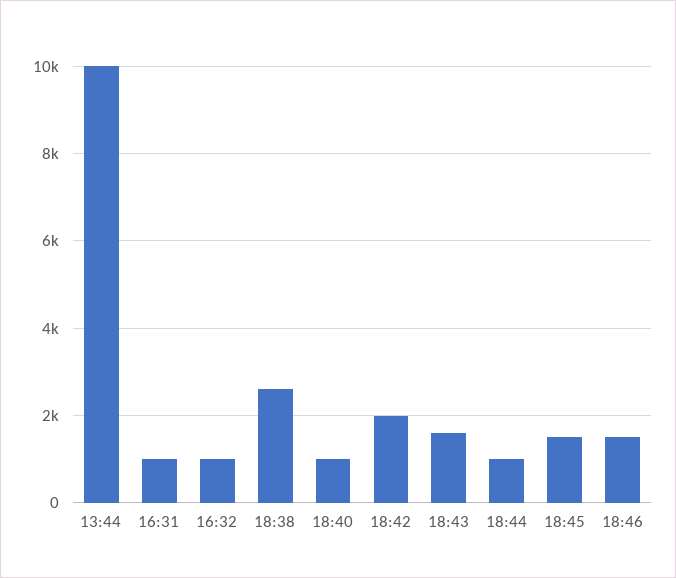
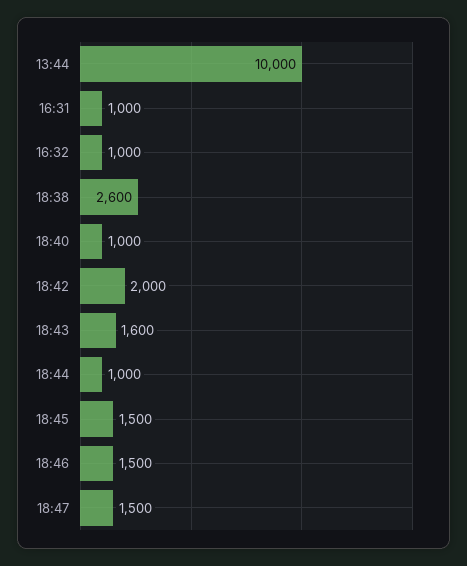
18:47: none -> 1500

